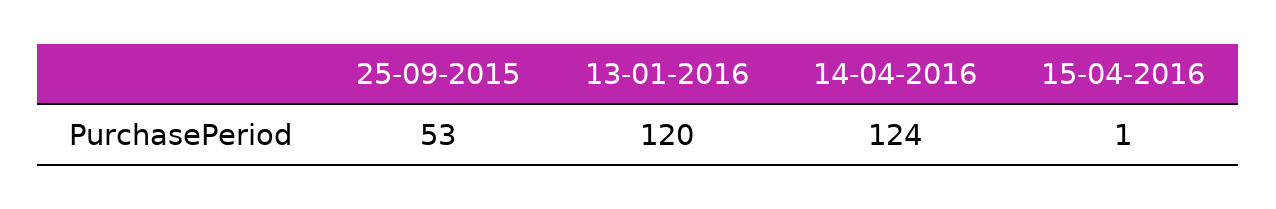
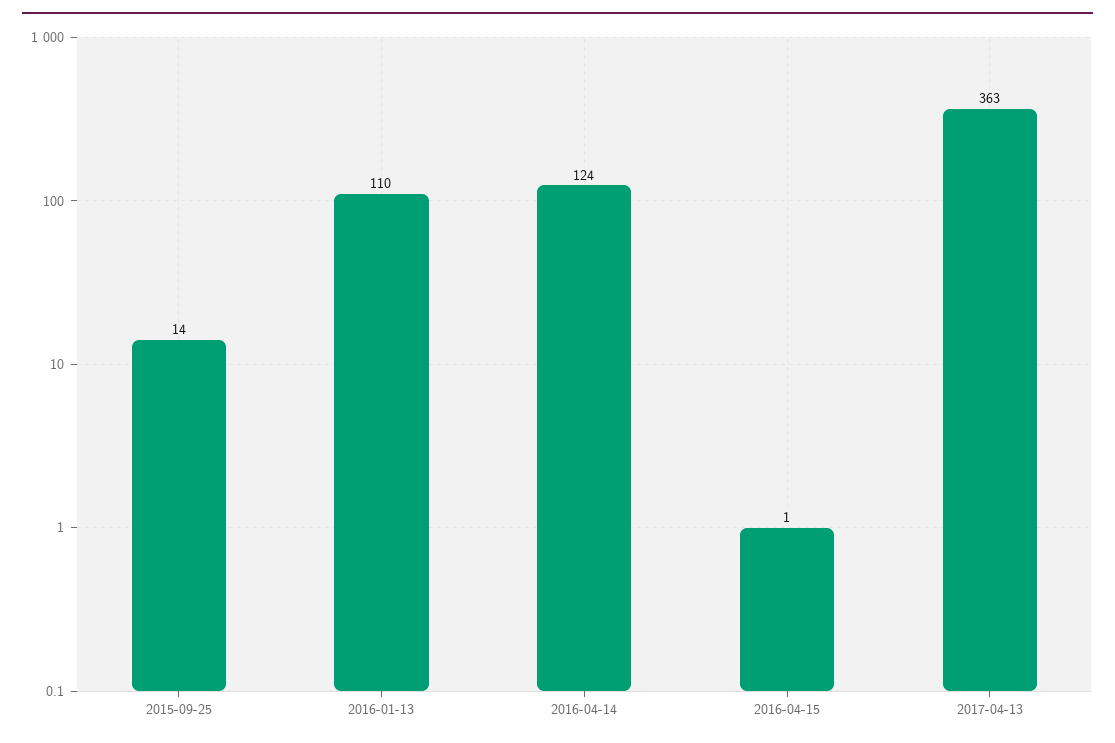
25-09-2015: 53 -> 14
13-01-2016: 120 -> 110
2017-04-13: none -> 363

